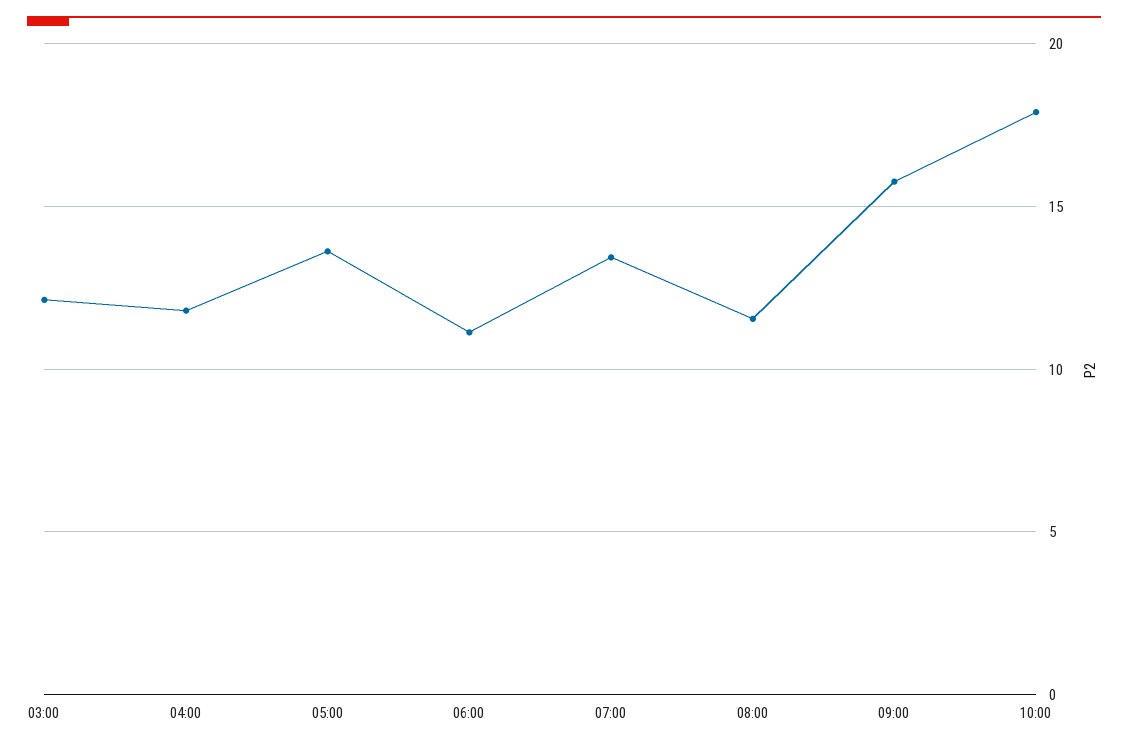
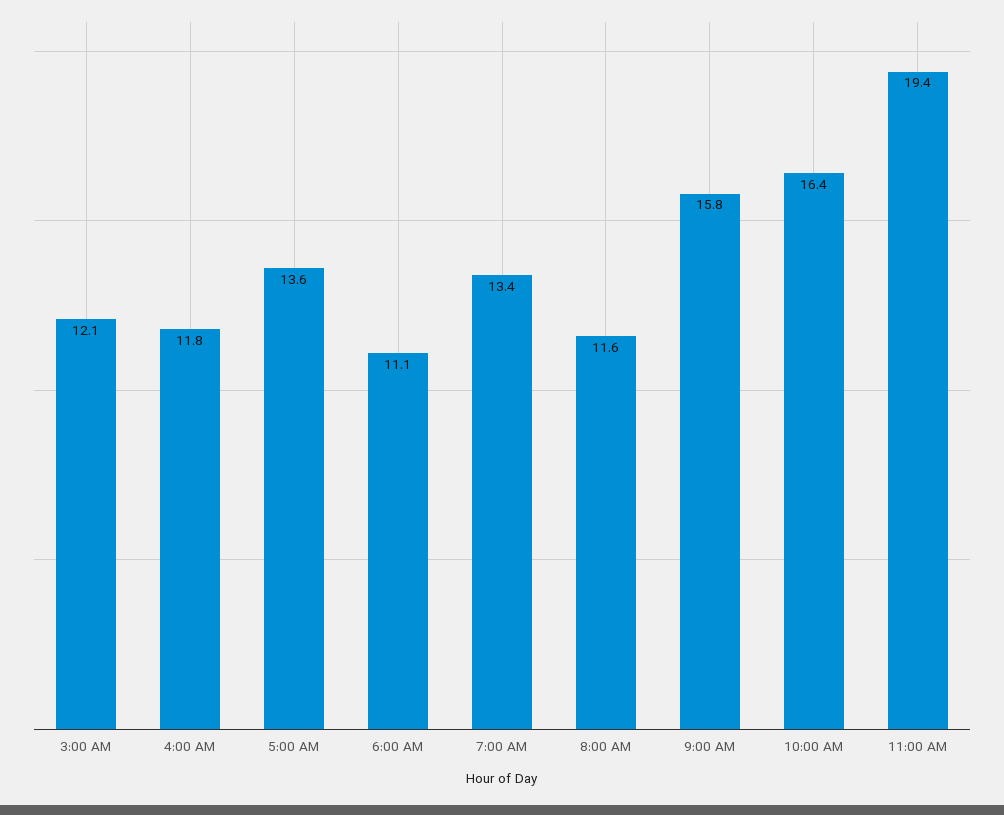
10:00: 18 -> 16.4
11:00 AM: none -> 19.4

